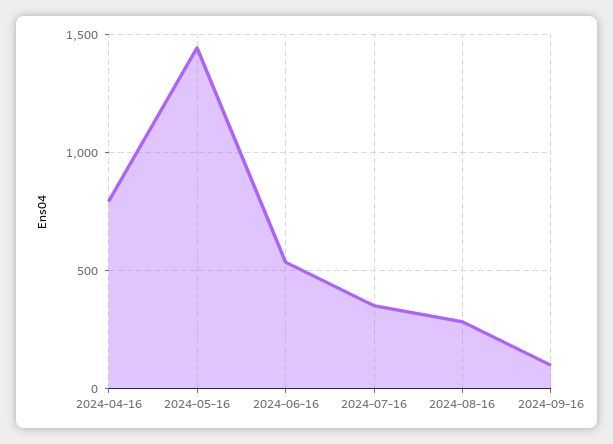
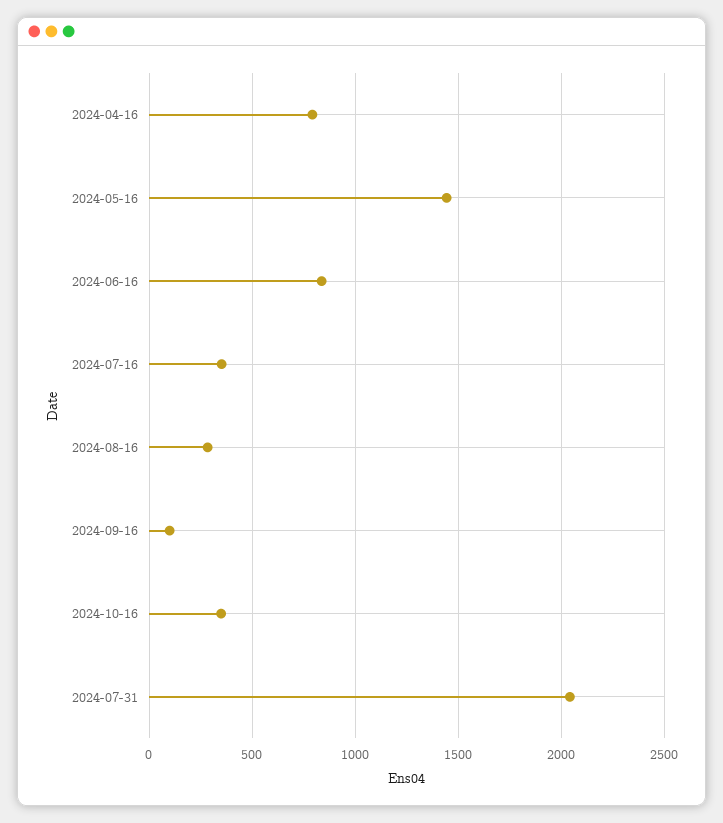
2024-06-16: 550 -> 850
2024-10-16: none -> 350
2024-07-31: none -> 2050

